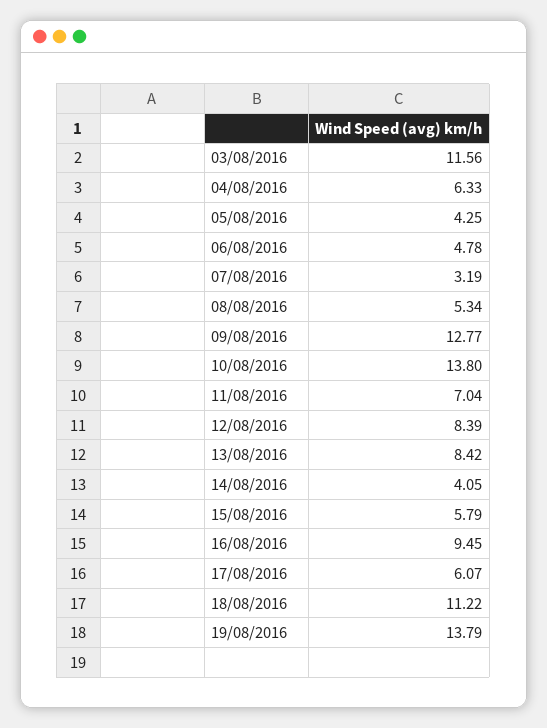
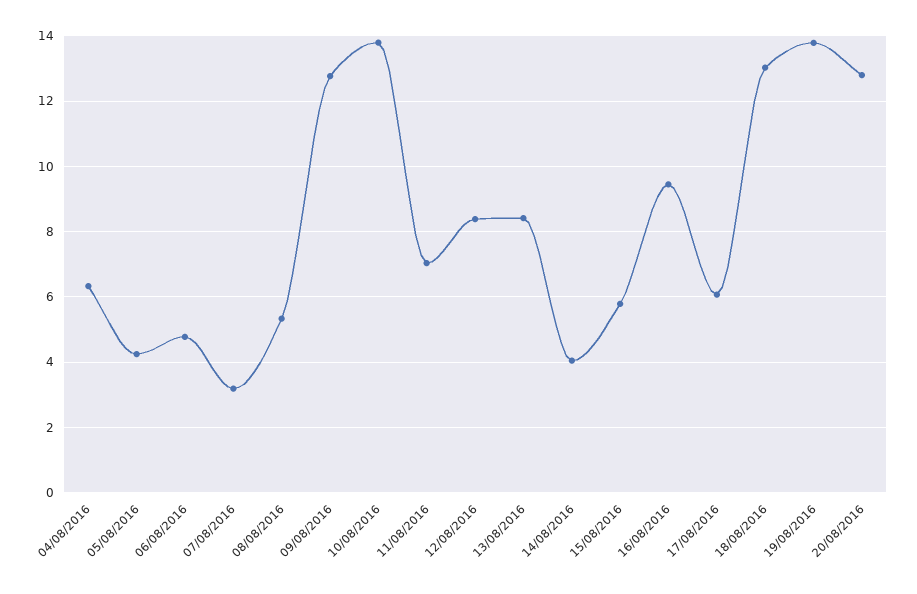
03/08/2016: 11.56 -> none
18/08/2016: 11.22 -> 13
20/08/2016: none -> 12.8

